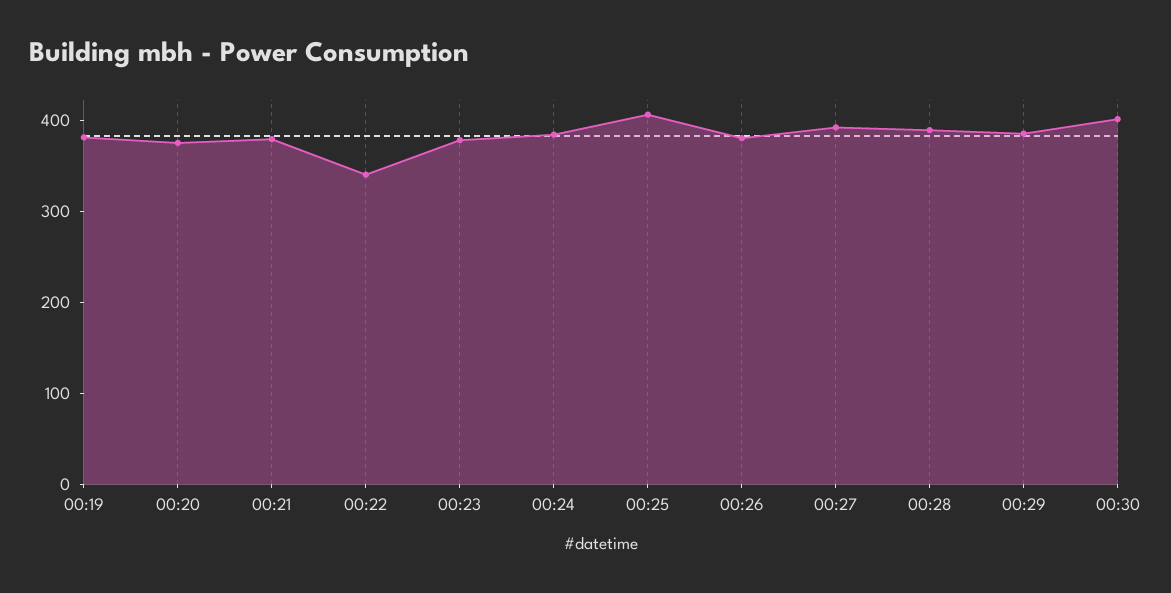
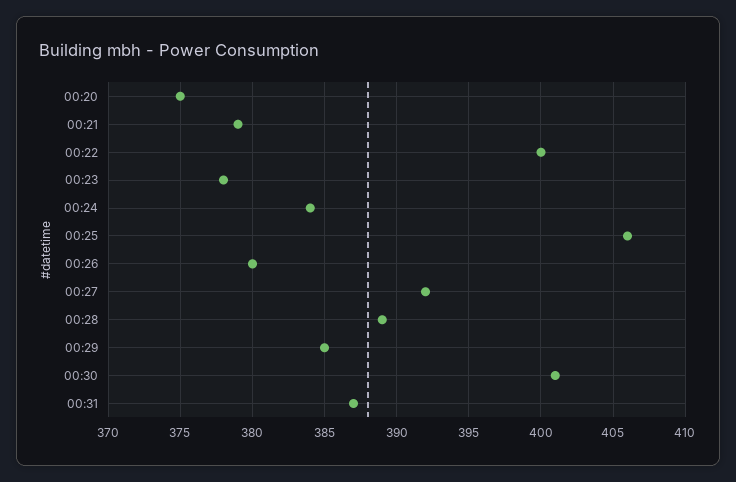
00:19: 380 -> none
00:22: 340 -> 400
00:31: none -> 387

